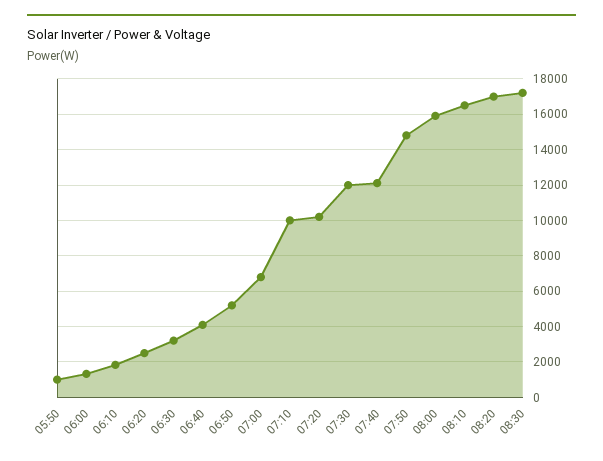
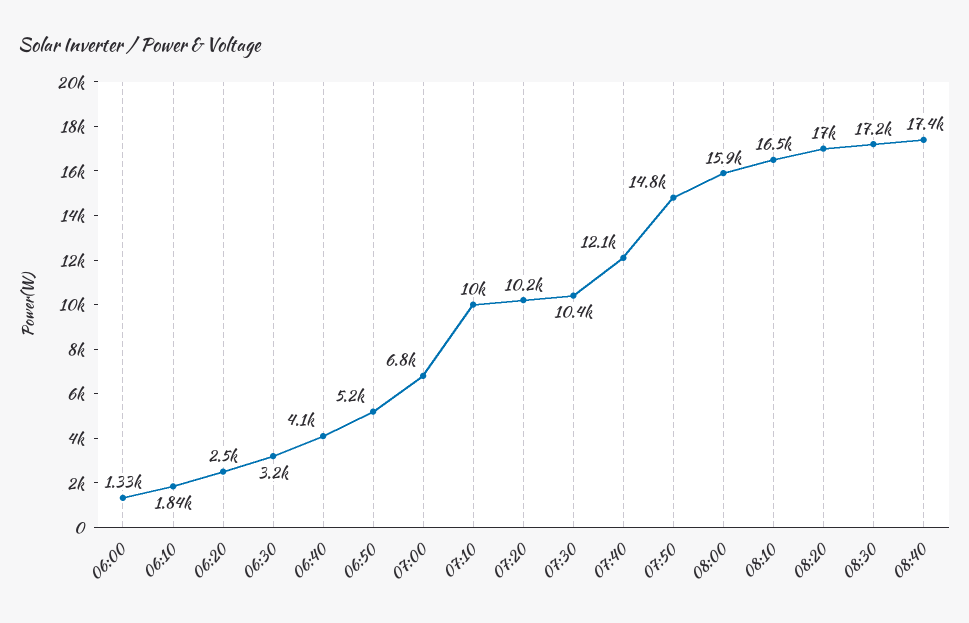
05:50: 1000 -> none
07:30: 12000 -> 10400
08:40: none -> 17400

